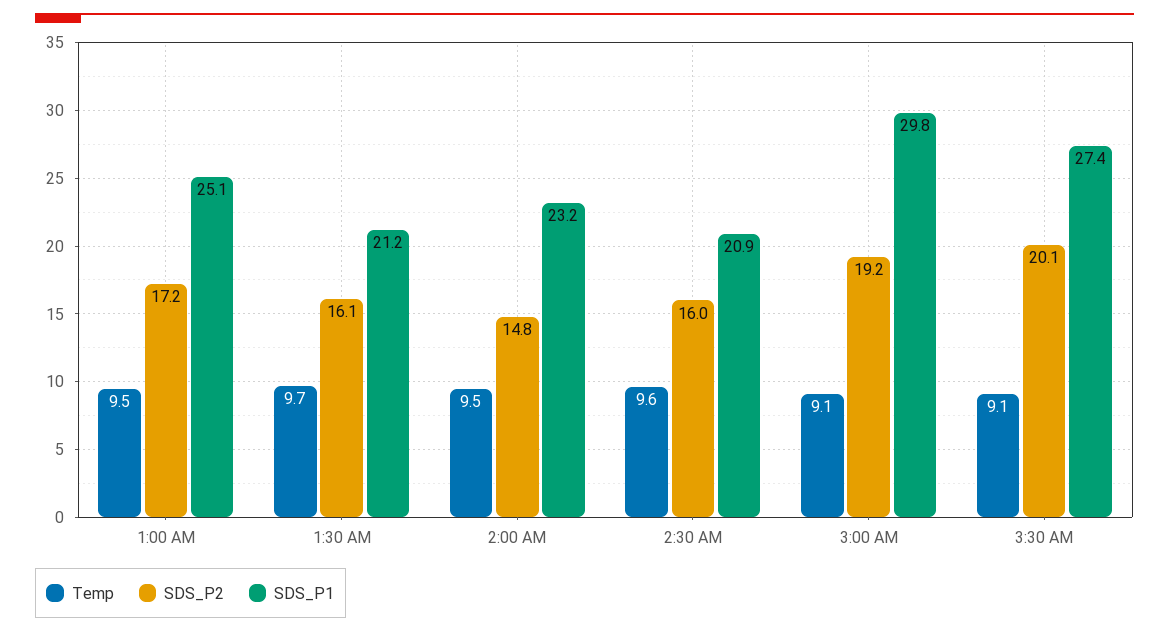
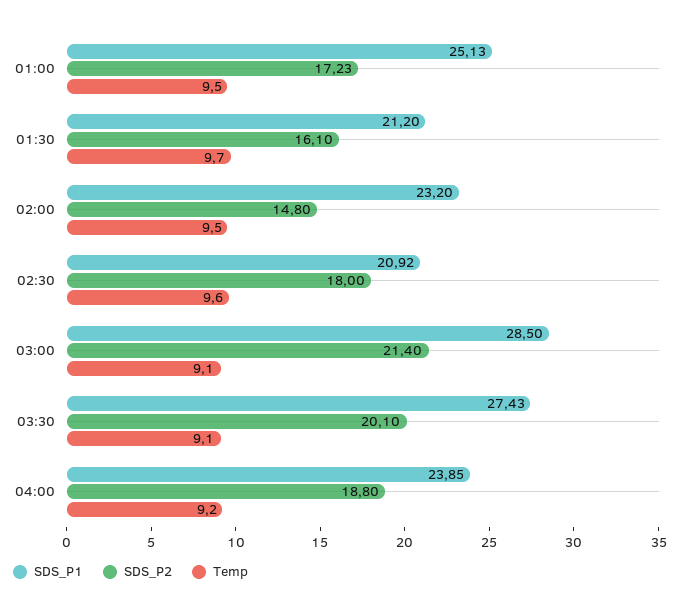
SDS_P2, 2:30 AM: 16 -> 18
SDS_P2, 3:00 AM: 19.2 -> 21.4
SDS_P1, 3:00 AM: 29.8 -> 28.5
SDS_P1, 04:00: none -> 23.85
SDS_P2, 04:00: none -> 18.8
Temp, 04:00: none -> 9.2

